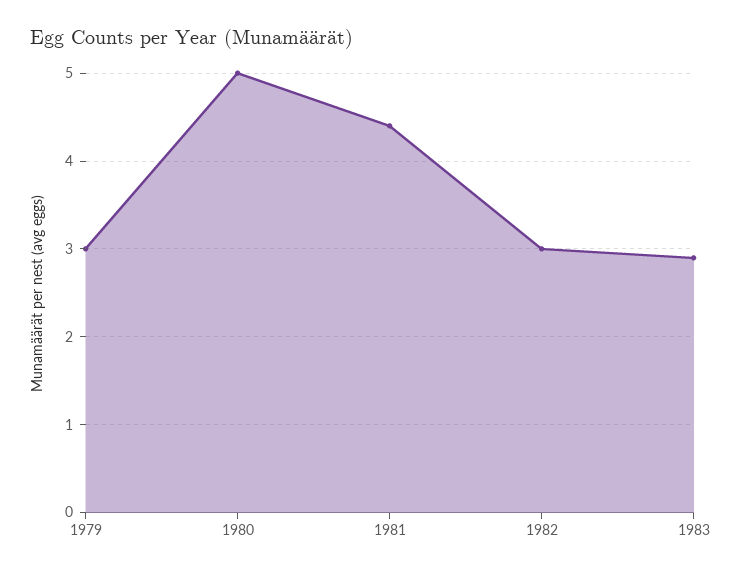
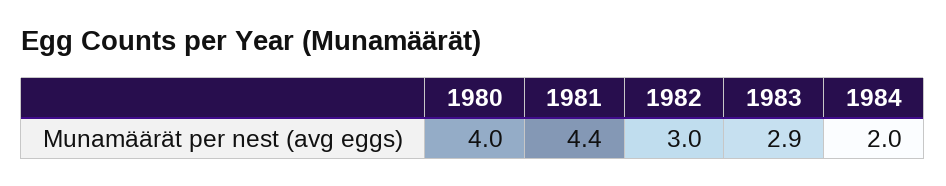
1979: 3 -> none
1980: 5 -> 4
1984: none -> 2

